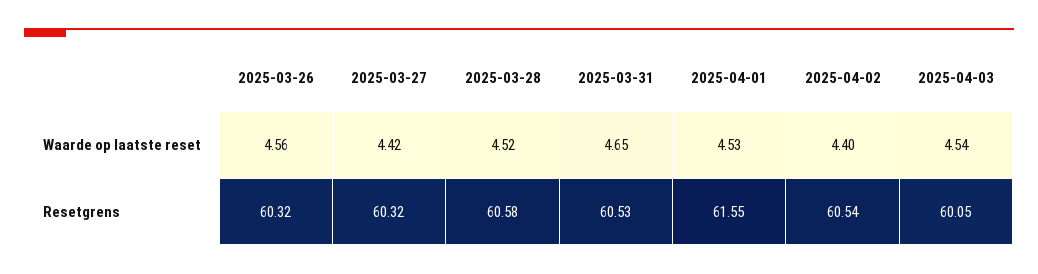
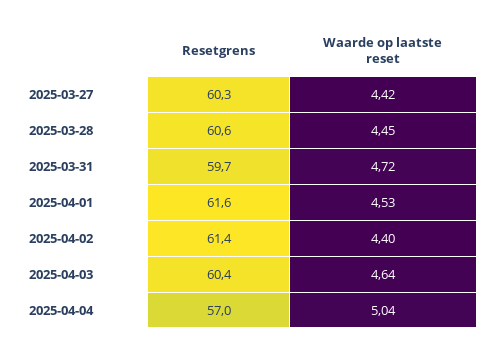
2025-03-26, Waarde op laatste reset: 4.56 -> none
2025-03-28, Waarde op laatste reset: 4.52 -> 4.45
2025-03-31, Waarde op laatste reset: 4.65 -> 4.72
2025-04-03, Waarde op laatste reset: 4.54 -> 4.64
2025-03-26, Resetgrens: 60.32 -> none
2025-03-31, Resetgrens: 60.53 -> 59.7
2025-04-02, Resetgrens: 60.54 -> 61.4
2025-04-03, Resetgrens: 60.05 -> 60.4
2025-04-04, Resetgrens: none -> 57
2025-04-04, Waarde op laatste reset: none -> 5.04

